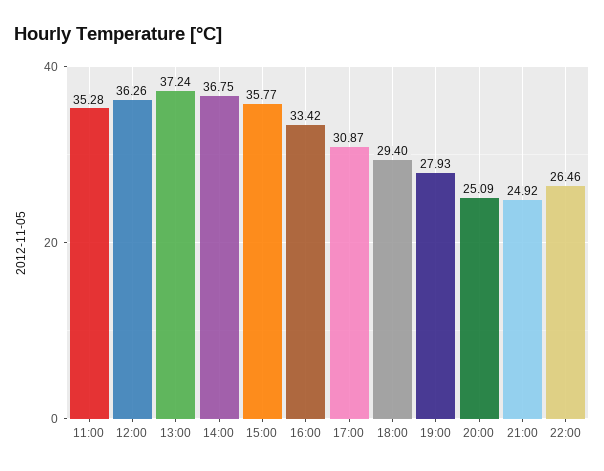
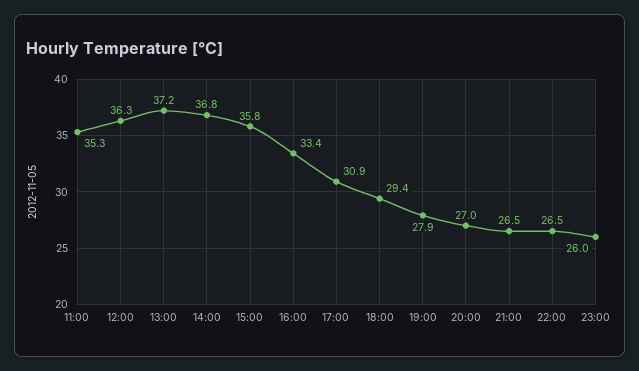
20:00: 25.09 -> 27
21:00: 24.92 -> 26.5
23:00: none -> 26

